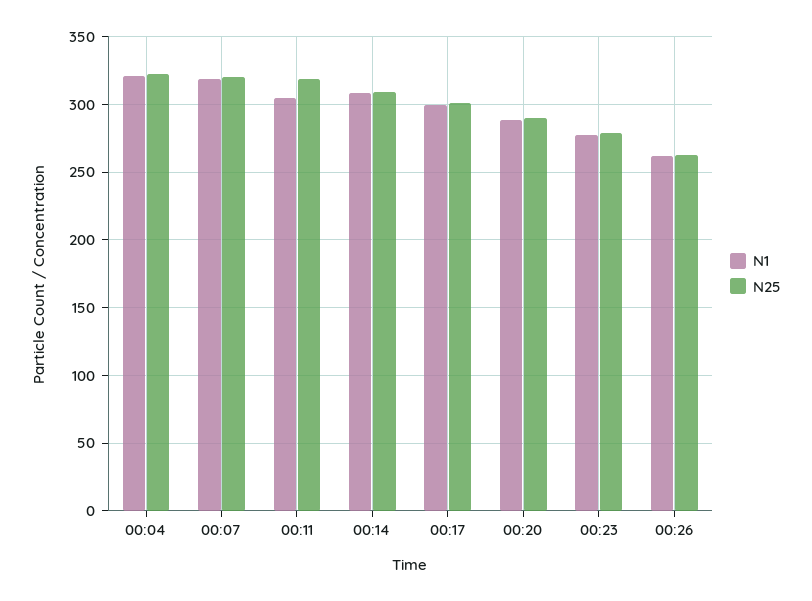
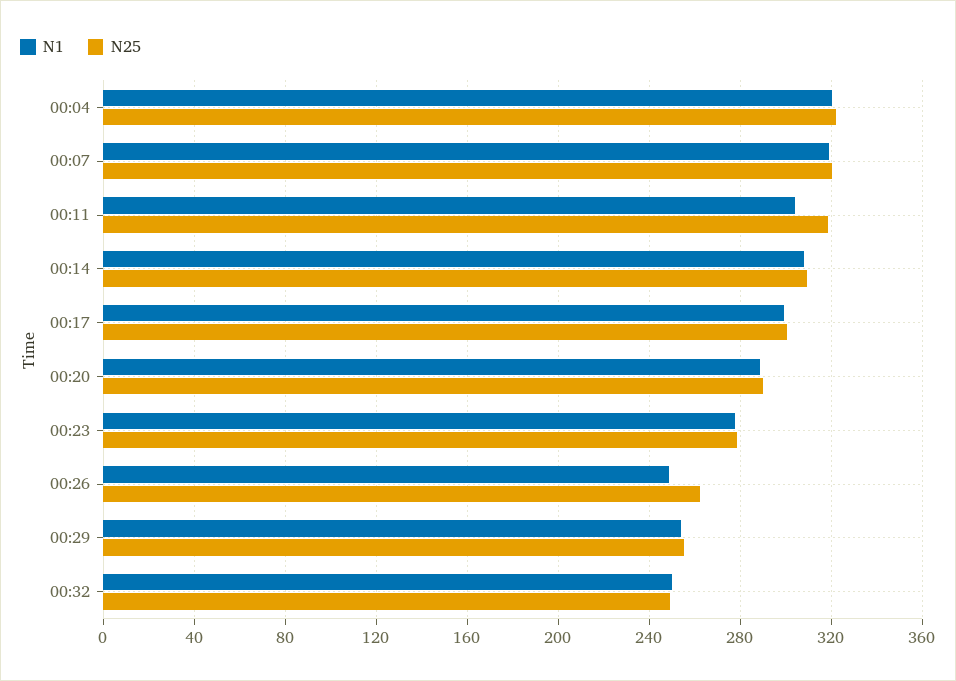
N1, 00:26: 260 -> 250
N1, 00:29: none -> 255
N25, 00:29: none -> 255
N1, 00:32: none -> 250
N25, 00:32: none -> 250

